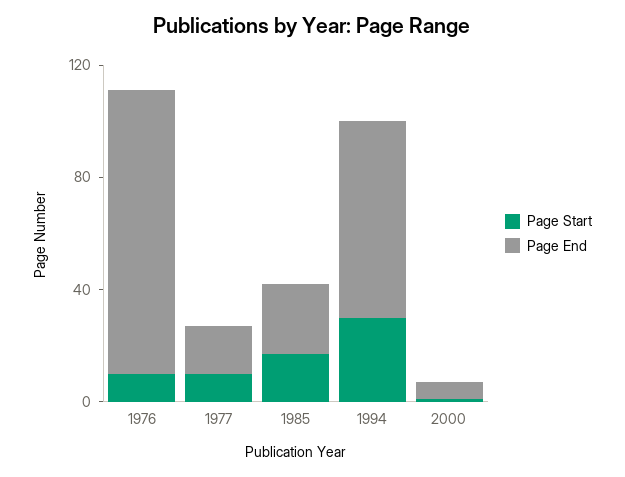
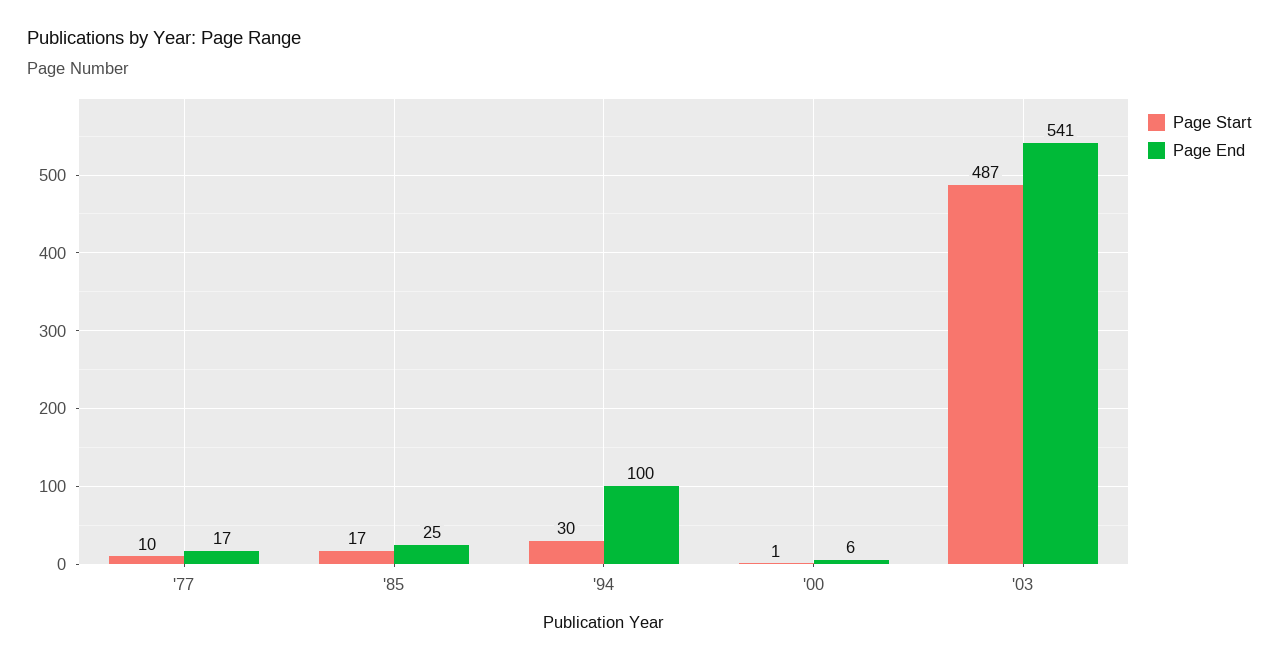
Page Start, 1976: 10 -> none
Page End, 1976: 100 -> none
Page End, 1994: 70 -> 100
Page Start, '03: none -> 487
Page End, '03: none -> 541

